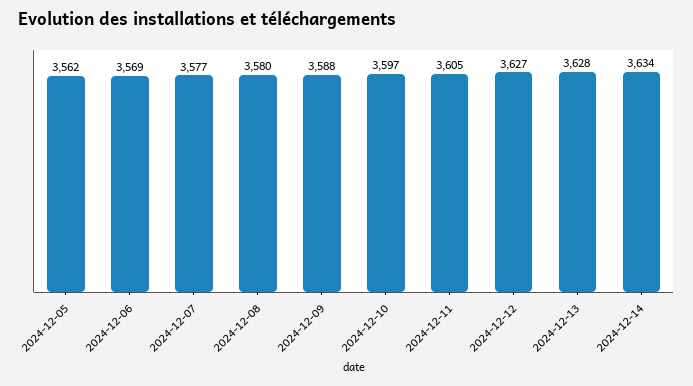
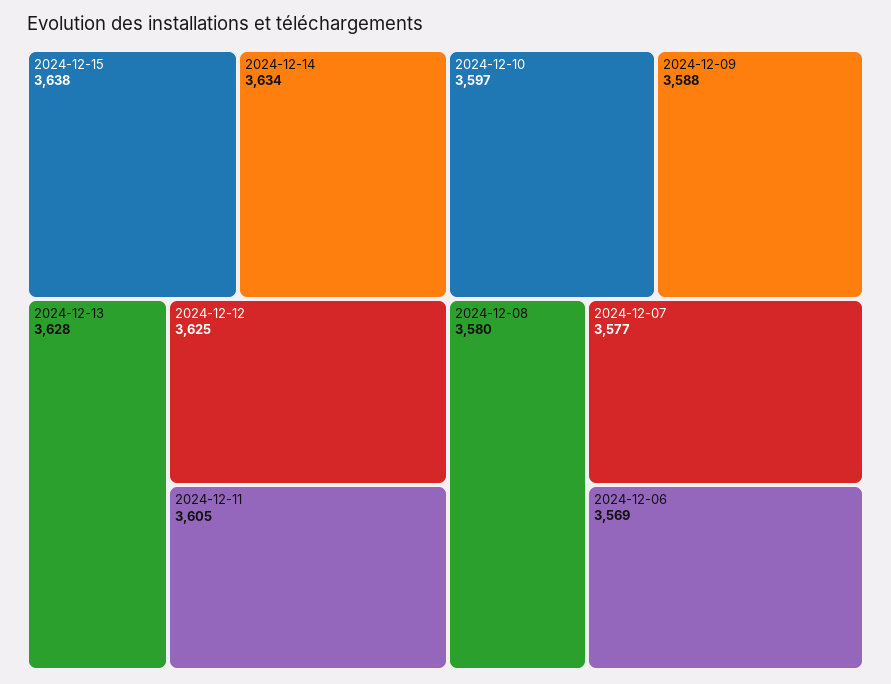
2024-12-05: 3562 -> none
2024-12-12: 3627 -> 3625
2024-12-15: none -> 3638

